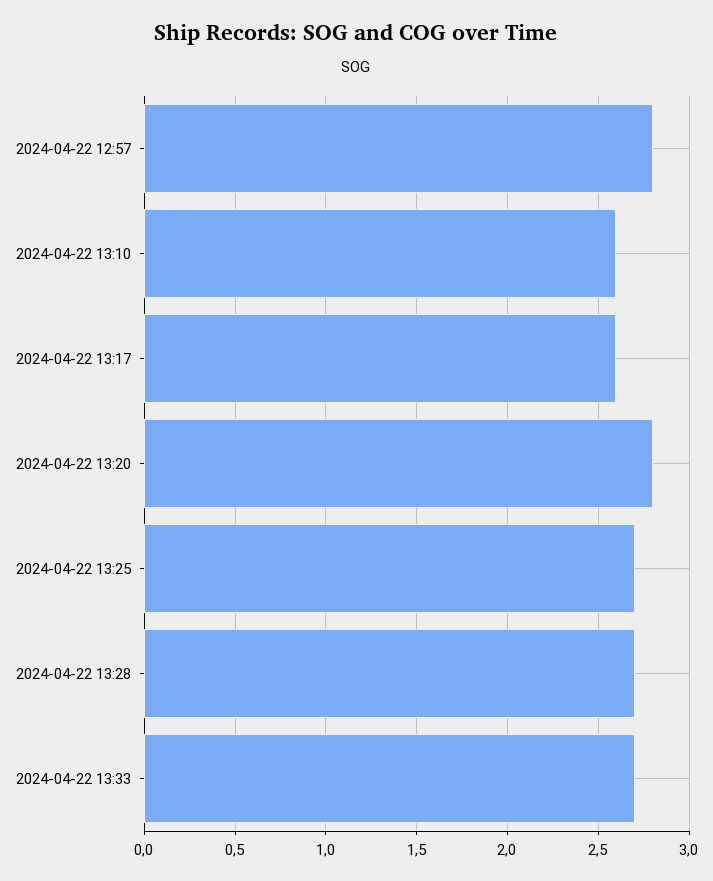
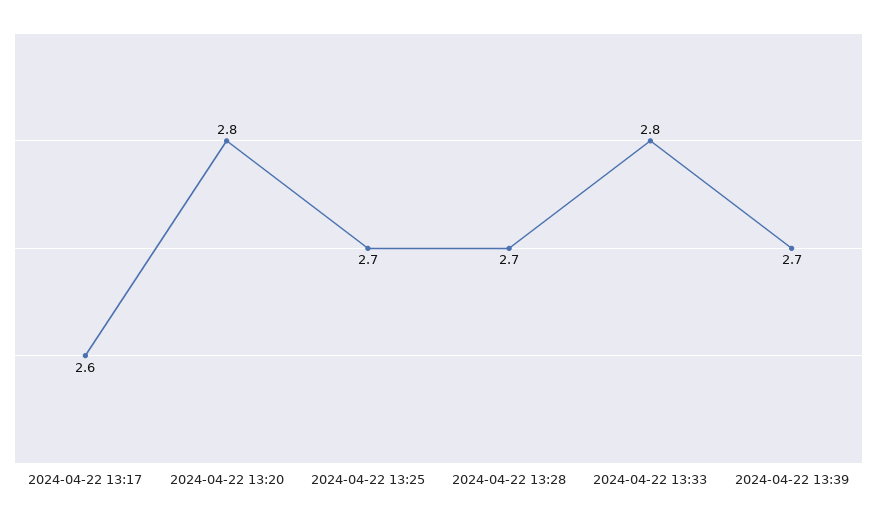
2024-04-22 12:57: 2.8 -> none
2024-04-22 13:10: 2.6 -> none
2024-04-22 13:33: 2.7 -> 2.8
2024-04-22 13:39: none -> 2.7

